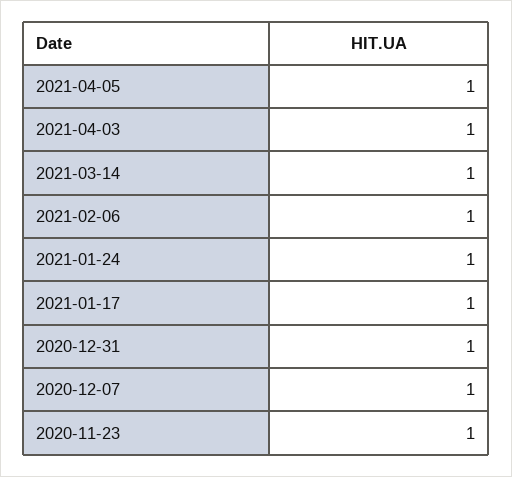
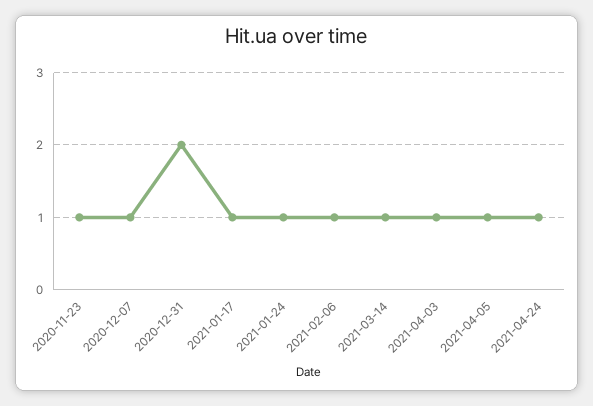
2020-12-31: 1 -> 2
2021-04-24: none -> 1

